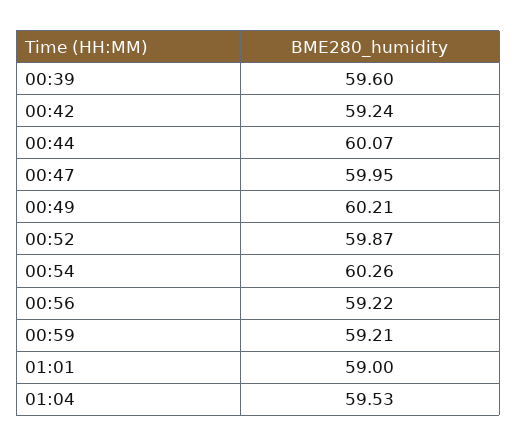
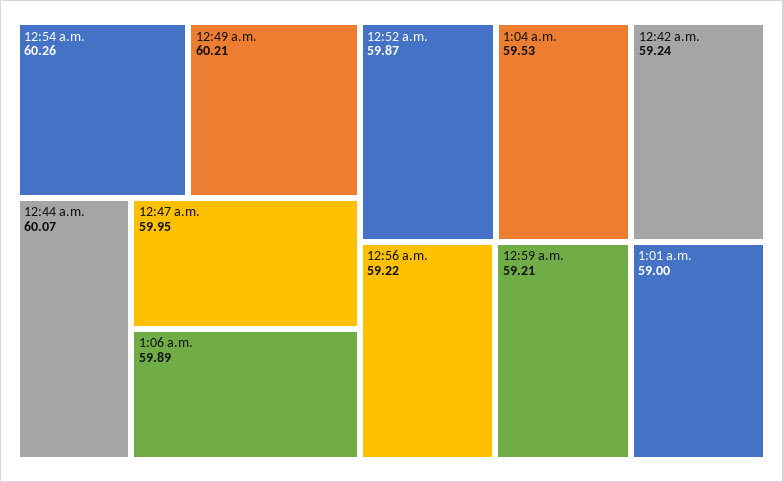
00:39: 59.6 -> none
1:06 a.m.: none -> 59.89

